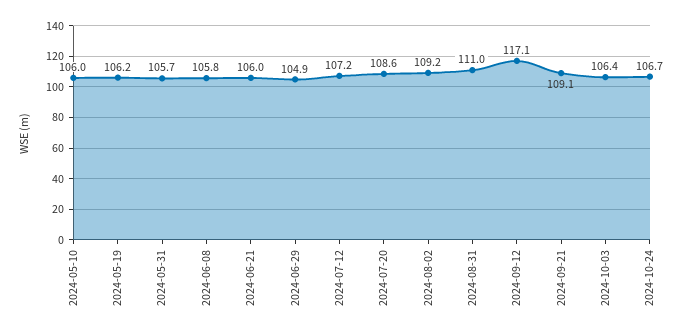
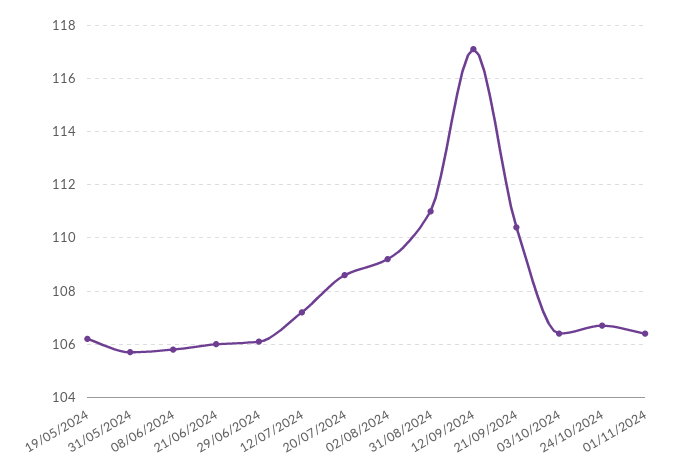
2024-05-10: 106 -> none
2024-06-29: 104.9 -> 106
2024-09-21: 109.1 -> 110.5
01/11/2024: none -> 106.5

